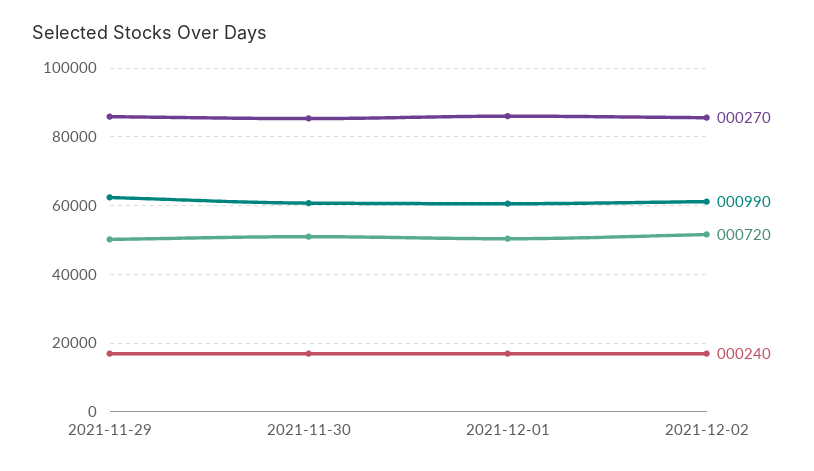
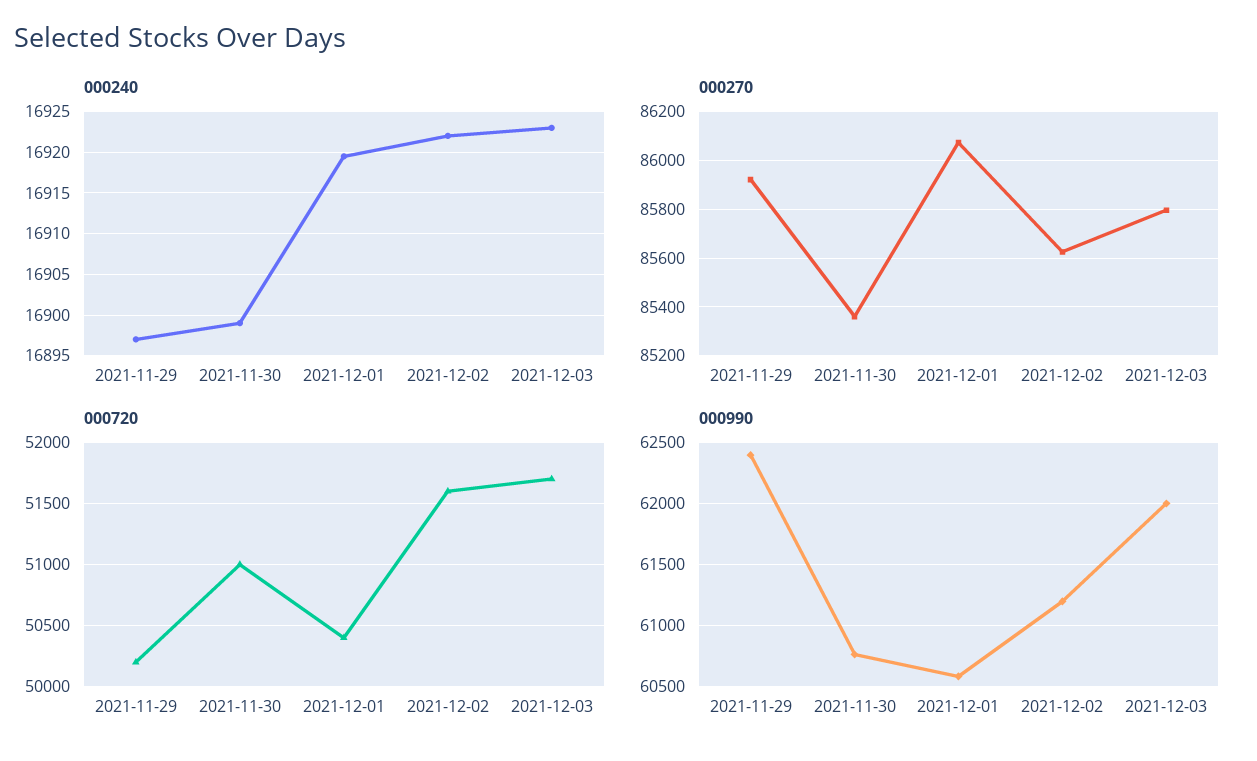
000240, 2021-12-03: none -> 16923
000270, 2021-12-03: none -> 85800
000720, 2021-12-03: none -> 51700
000990, 2021-12-03: none -> 62000

